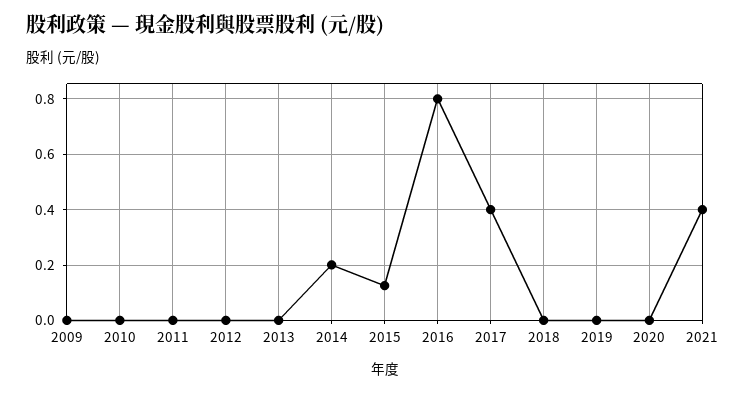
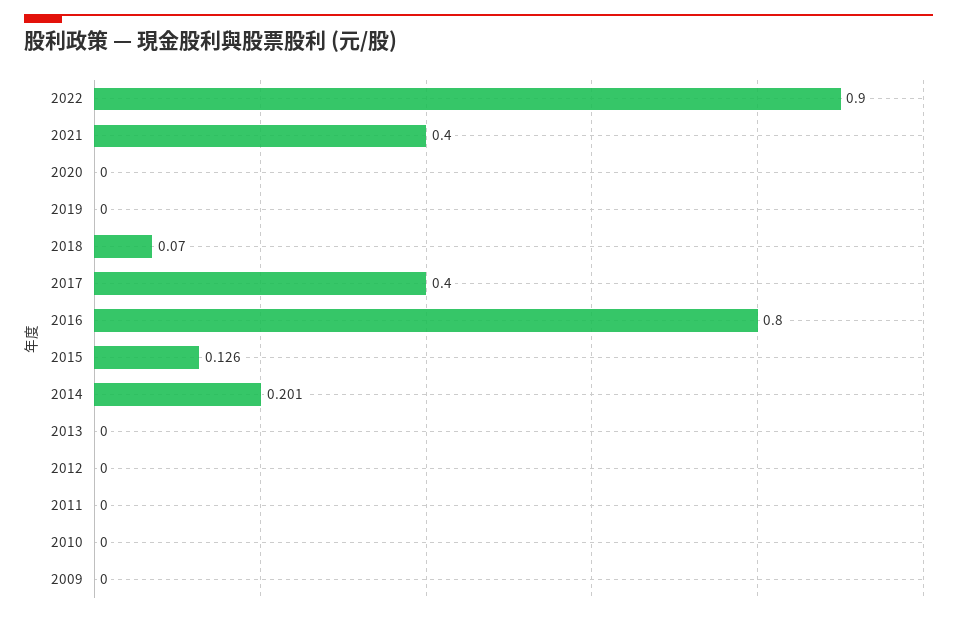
2018: 0 -> 0.07
2022: none -> 0.9

